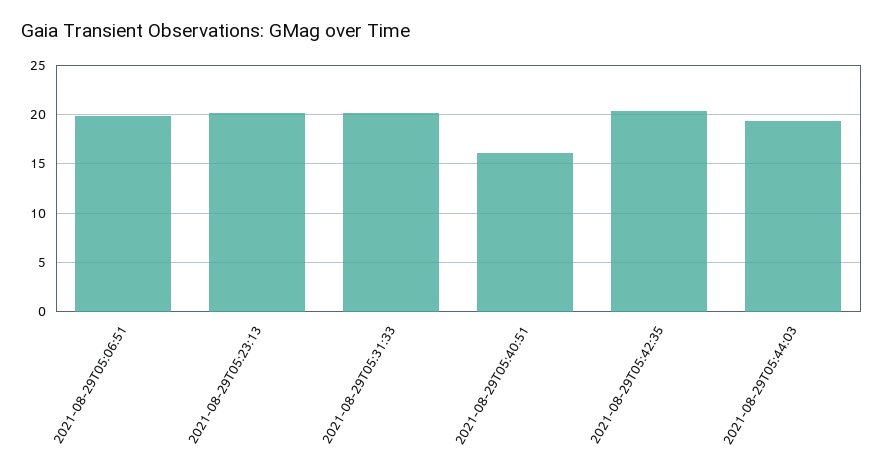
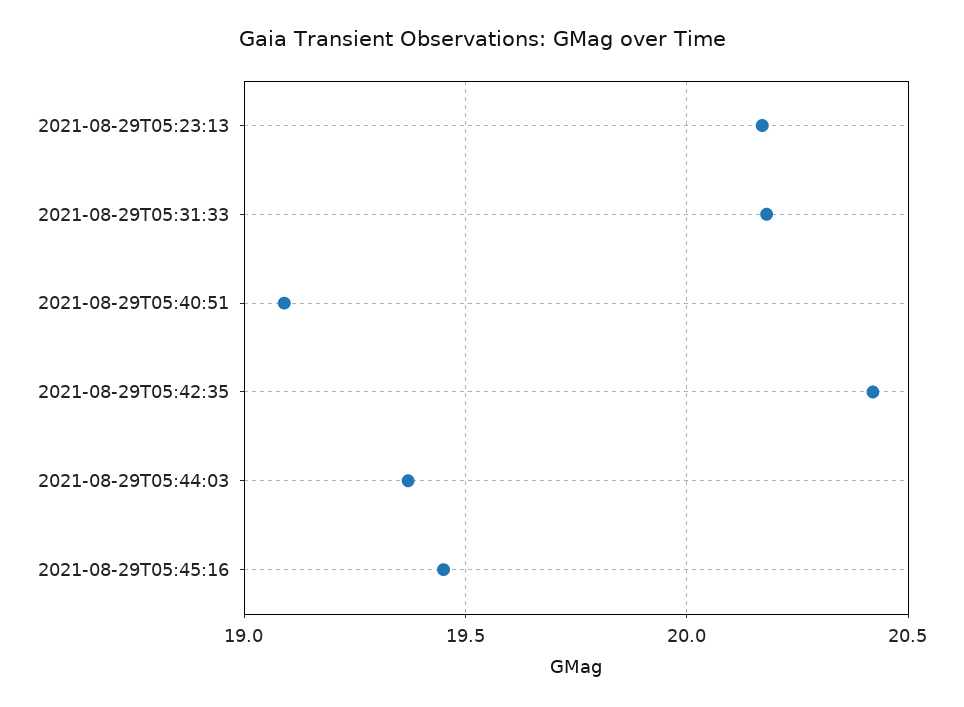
2021-08-29T05:06:51: 20 -> none
2021-08-29T05:40:51: 16 -> 19.1
2021-08-29T05:45:16: none -> 19.45

